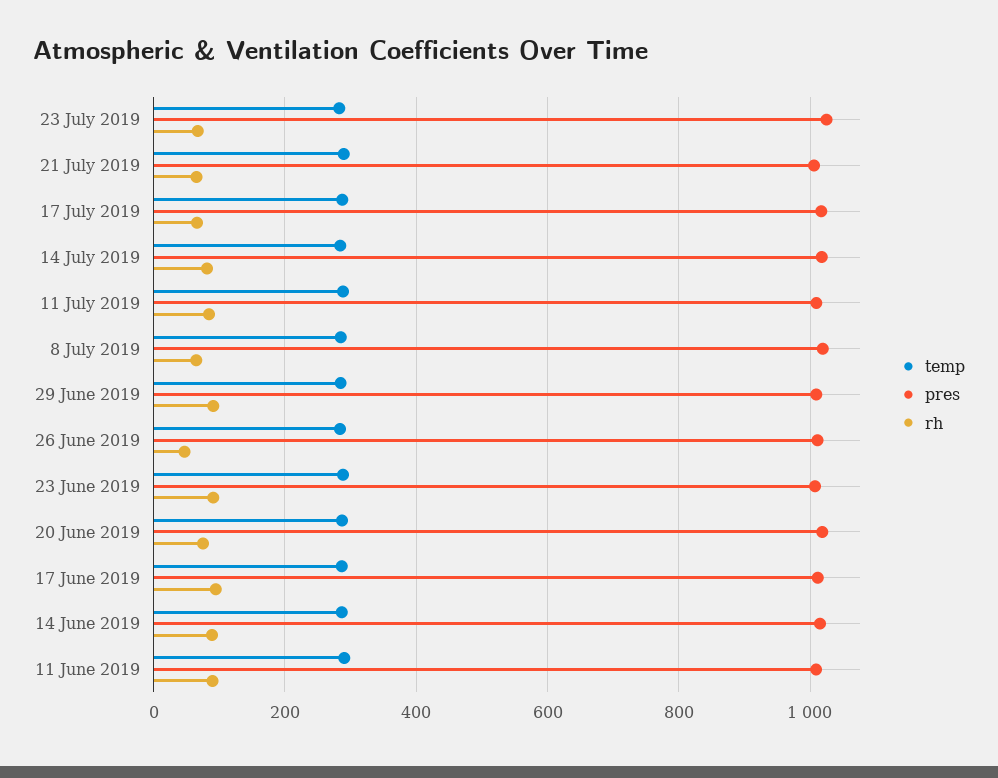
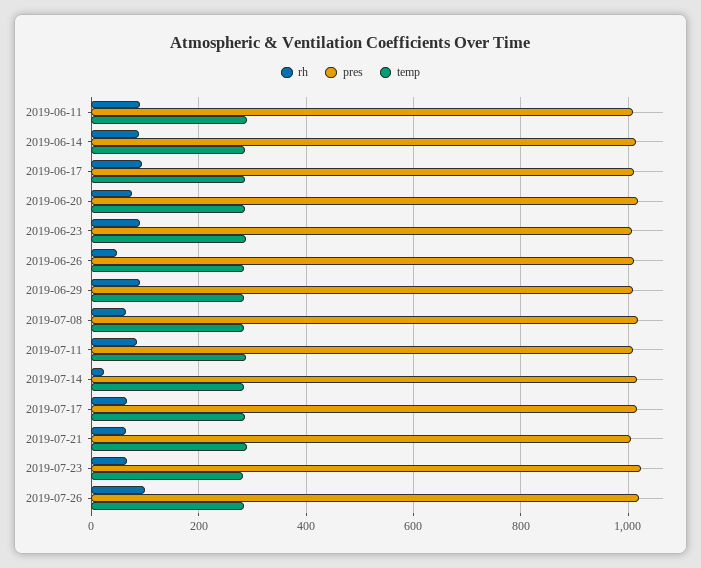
rh, 14 July 2019: 80 -> 20
rh, 2019-07-26: none -> 100
pres, 2019-07-26: none -> 1020
temp, 2019-07-26: none -> 280

